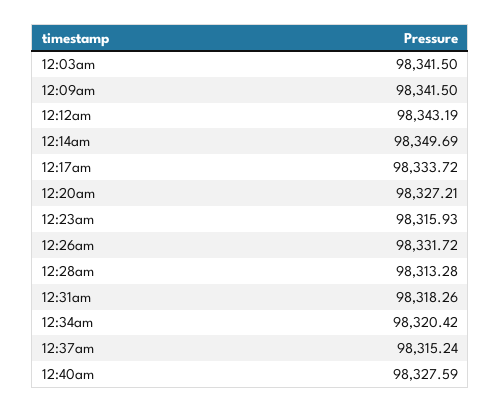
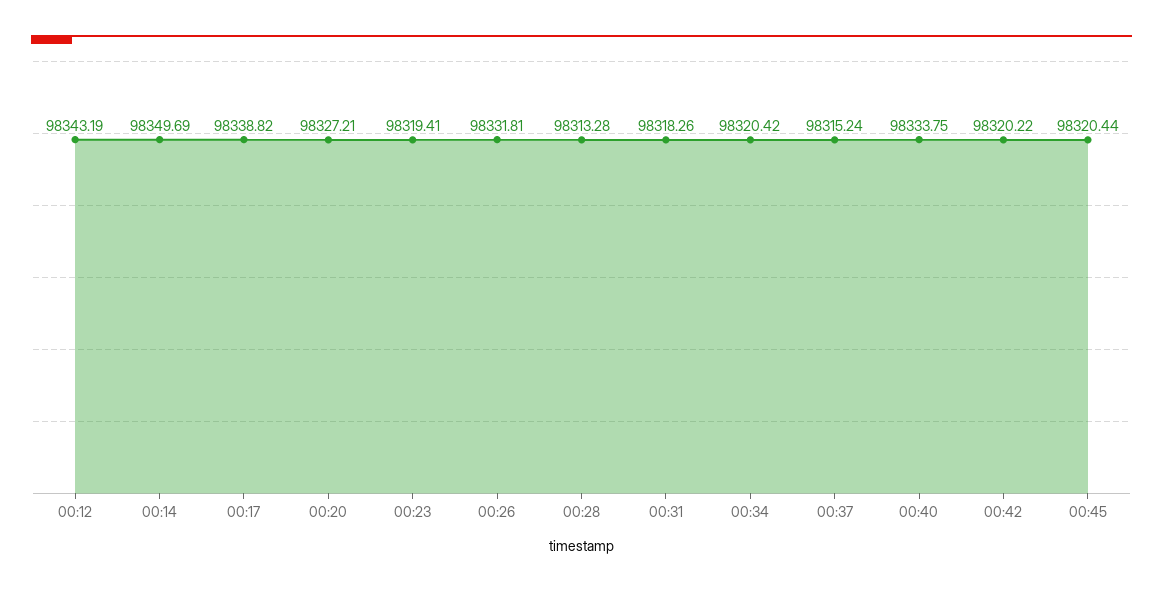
12:03am: 98341.5 -> none
12:09am: 98341.5 -> none
12:17am: 98333.72 -> 98338.82
12:23am: 98315.93 -> 98319.41
12:26am: 98331.72 -> 98331.81
12:40am: 98327.59 -> 98333.75
00:42: none -> 98320.22
00:45: none -> 98320.44

